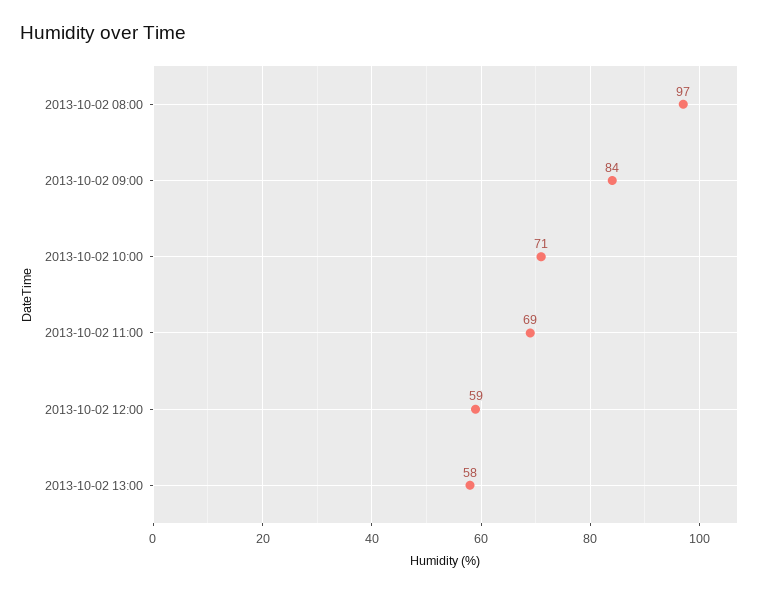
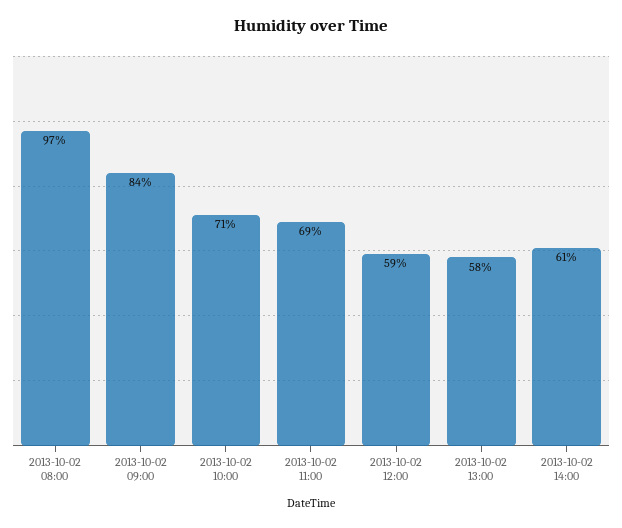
2013-10-02 14:00: none -> 61

